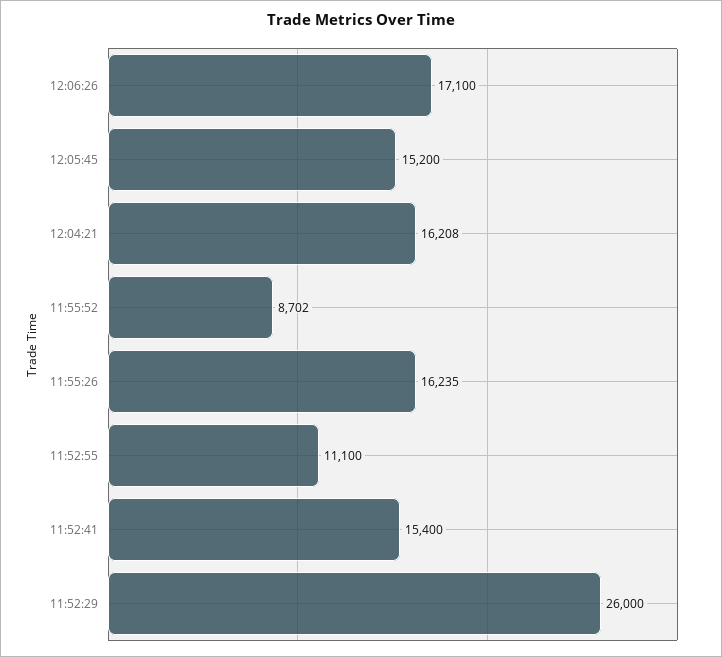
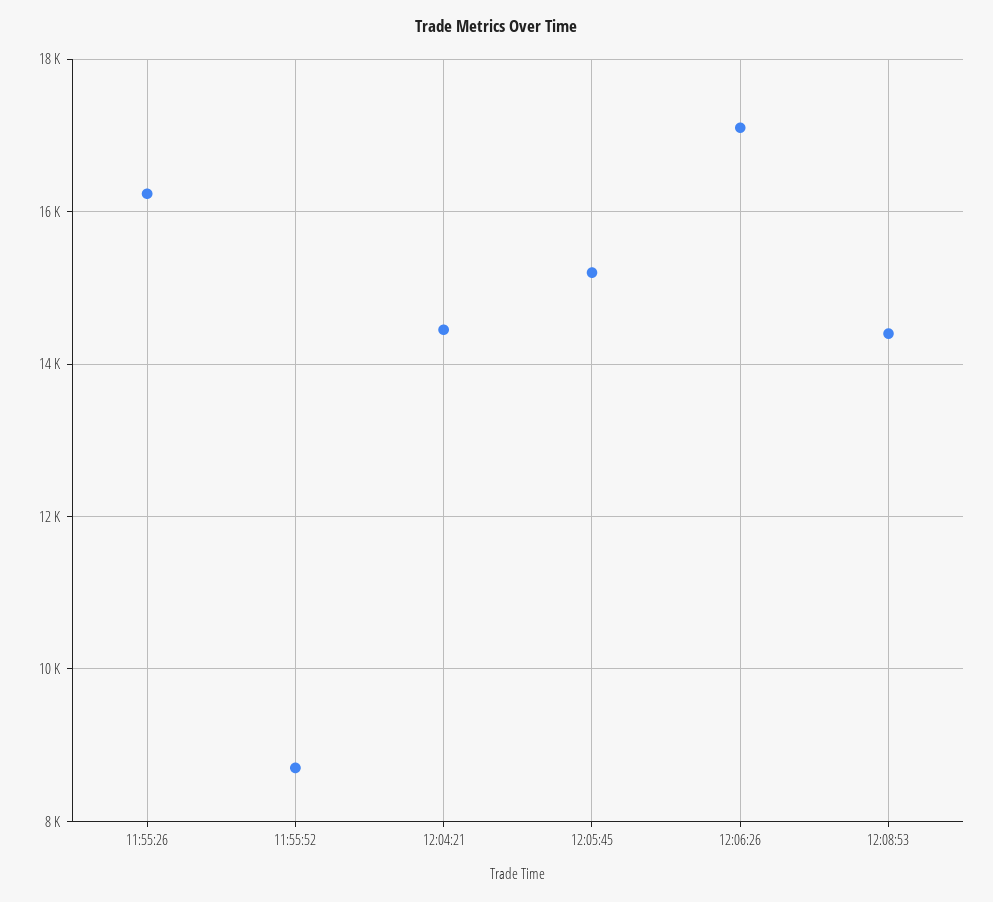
12:04:21: 16208 -> 14400
11:52:55: 11100 -> none
11:52:41: 15400 -> none
11:52:29: 26000 -> none
12:08:53: none -> 14400

